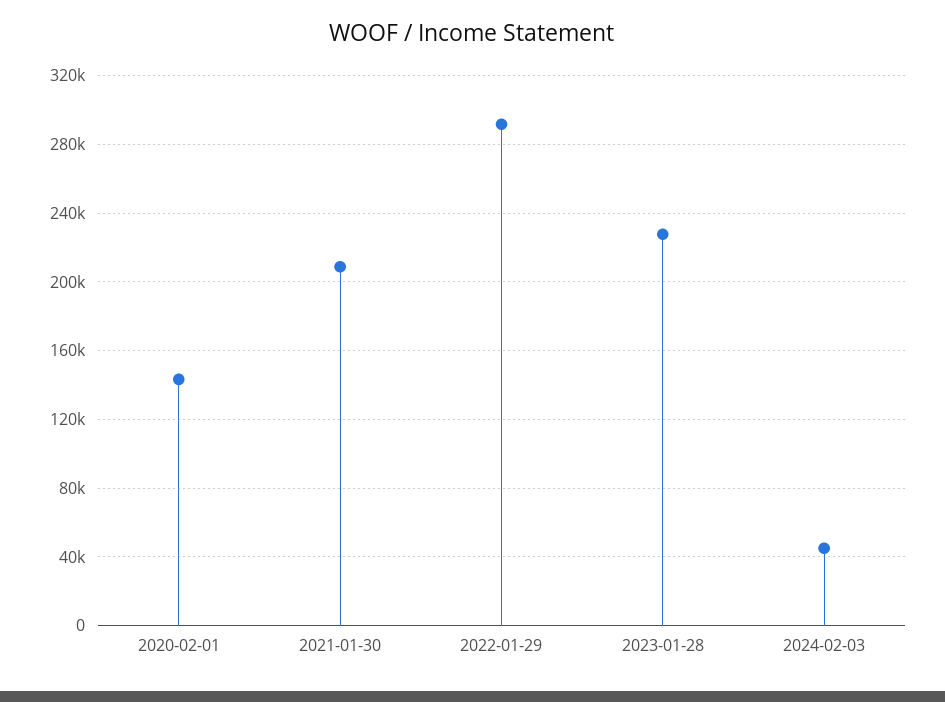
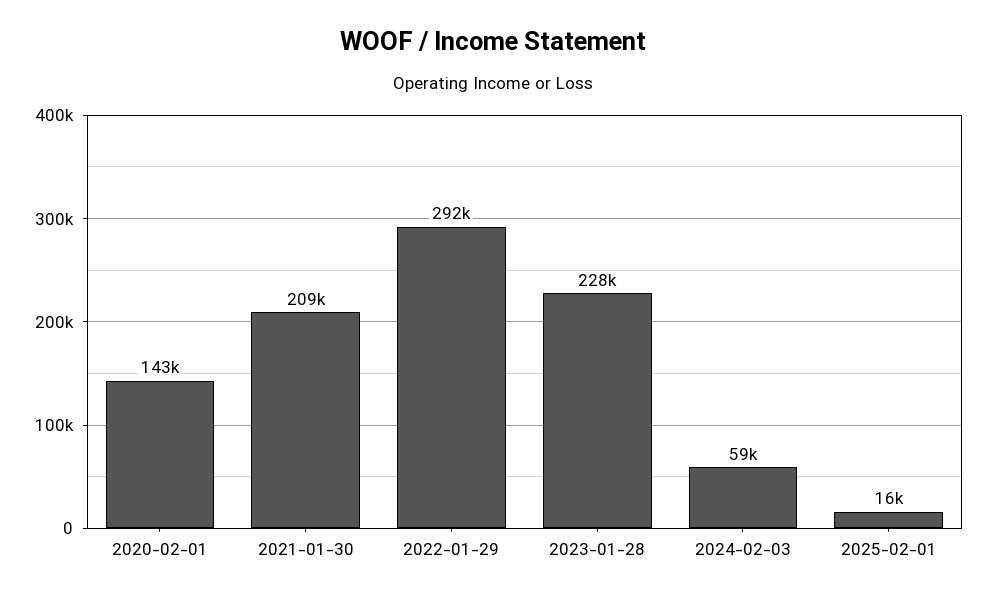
2024-02-03: 45000 -> 59000
2025-02-01: none -> 16000

